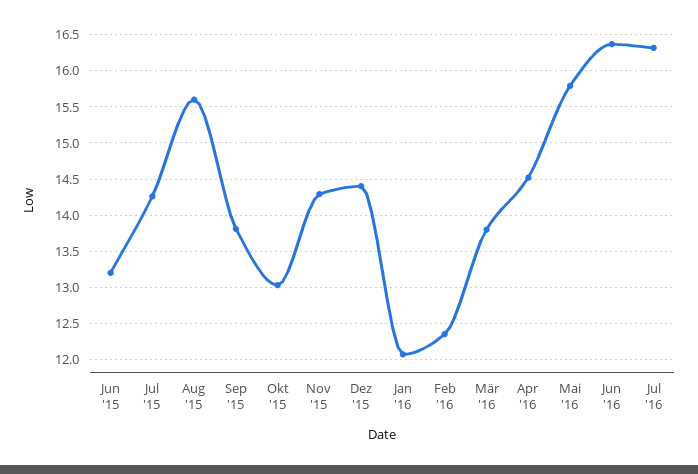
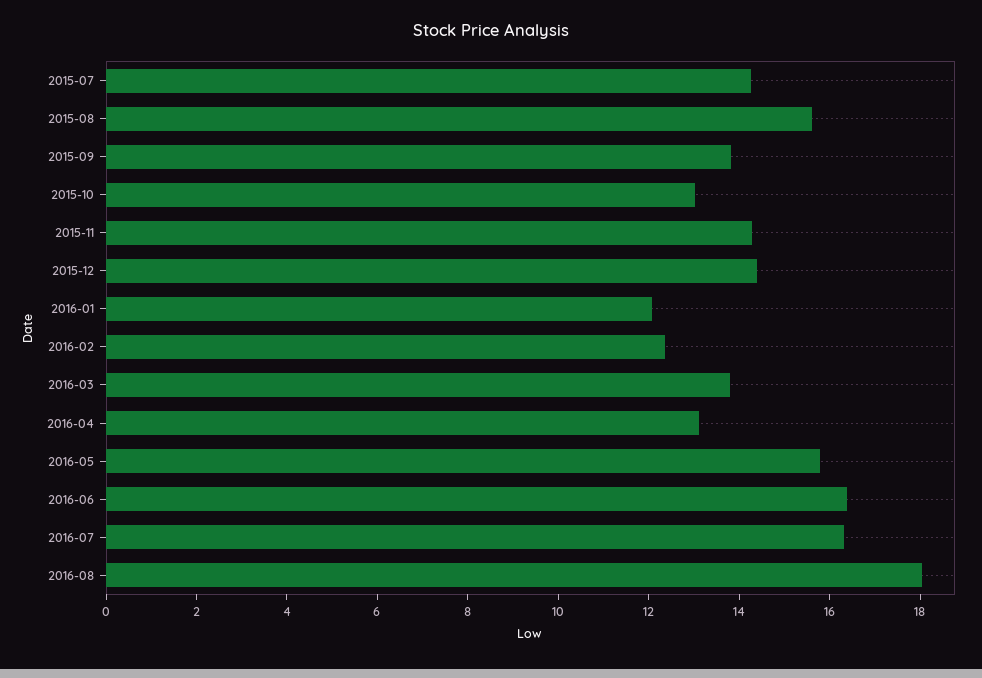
Jun '15: 13.2 -> none
Apr '16: 14.5 -> 13
2016-08: none -> 18

